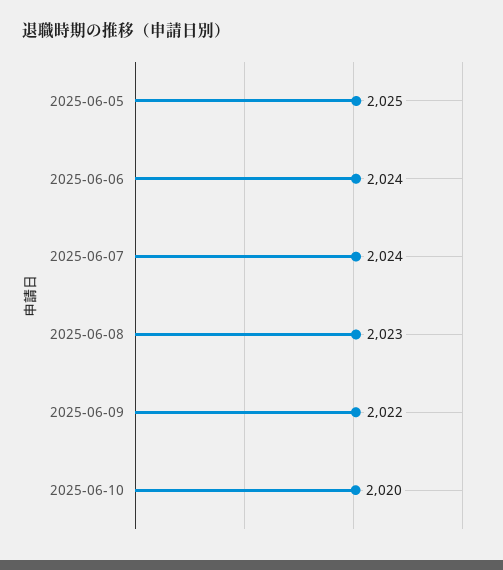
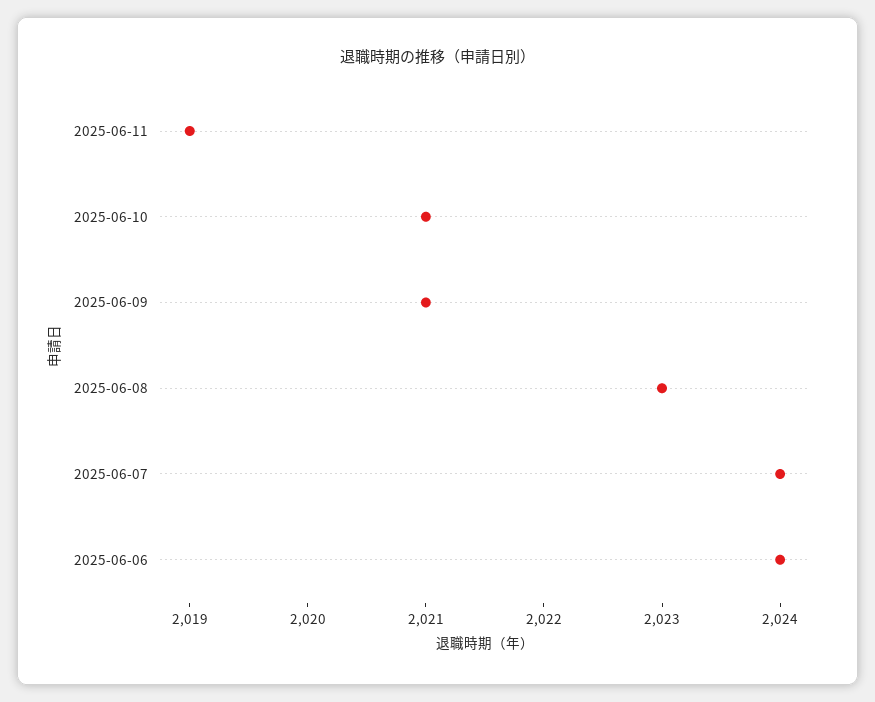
2025-06-05: 2025 -> none
2025-06-09: 2022 -> 2021
2025-06-10: 2020 -> 2021
2025-06-11: none -> 2019

